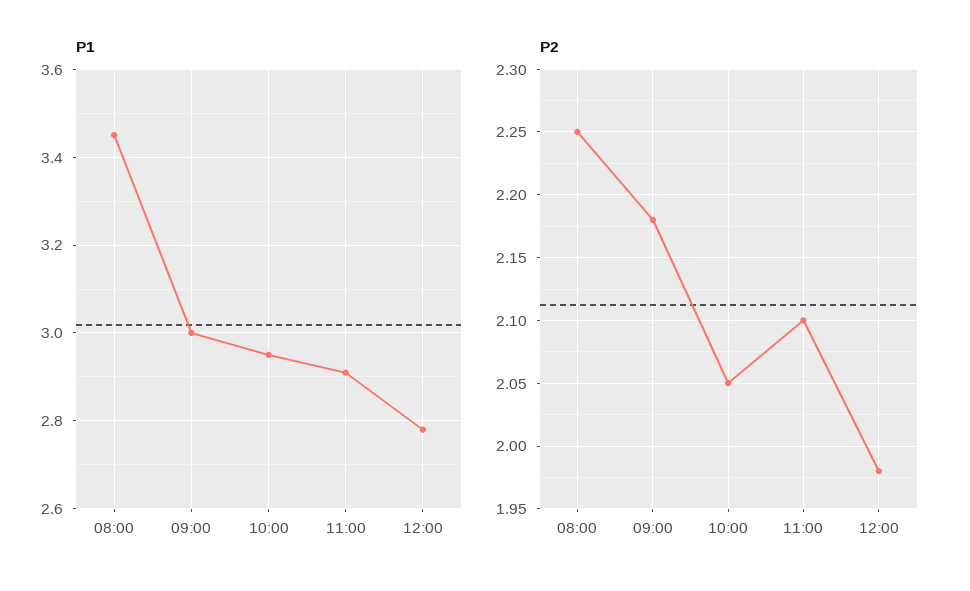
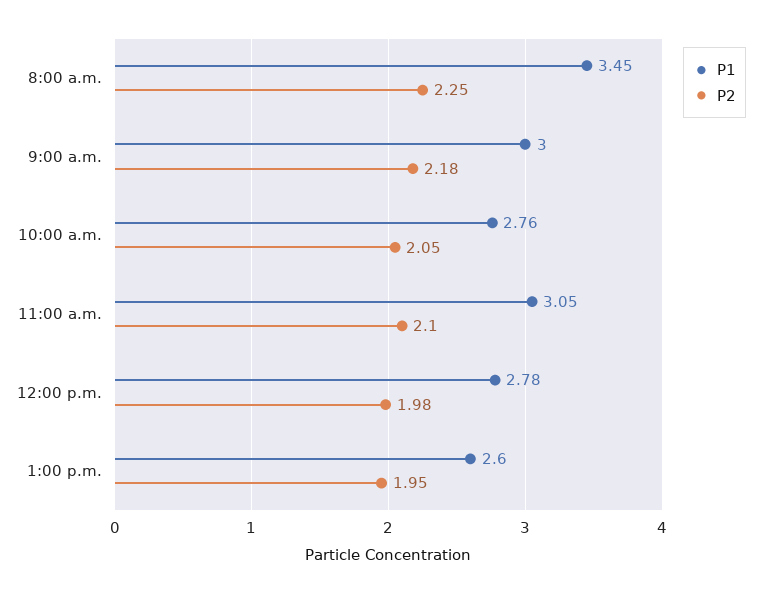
P1, 10:00: 2.95 -> 2.76
P1, 11:00: 2.9 -> 3.05
P1, 1:00 p.m.: none -> 2.6
P2, 1:00 p.m.: none -> 1.95

